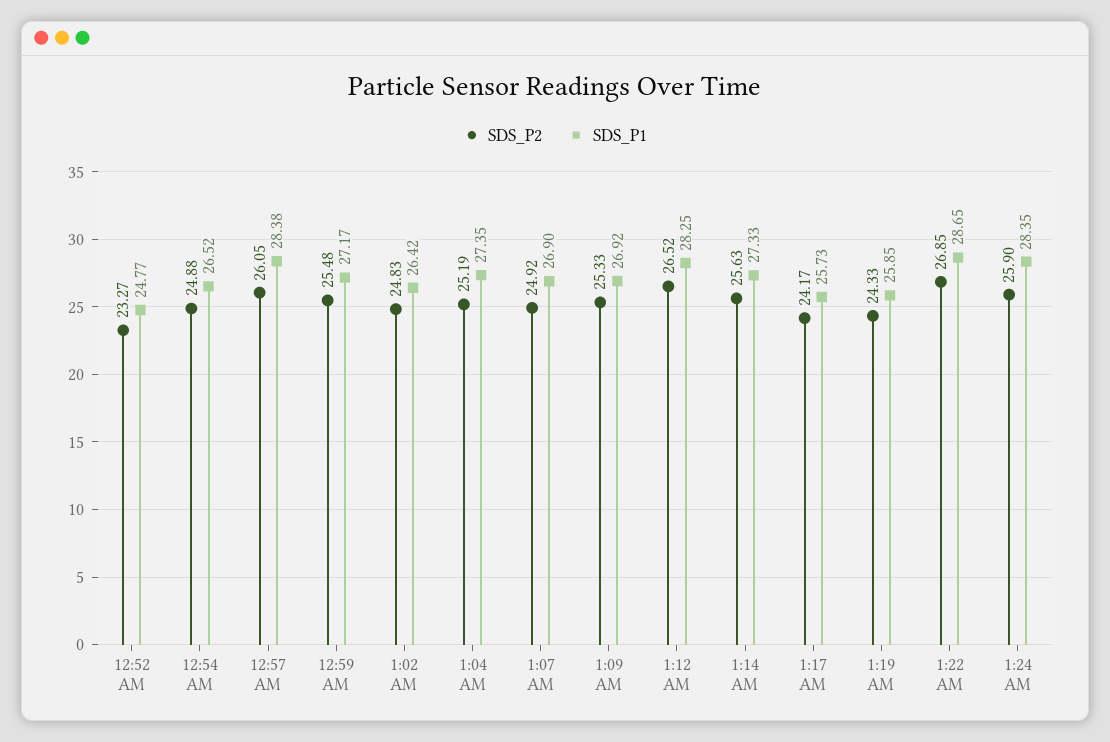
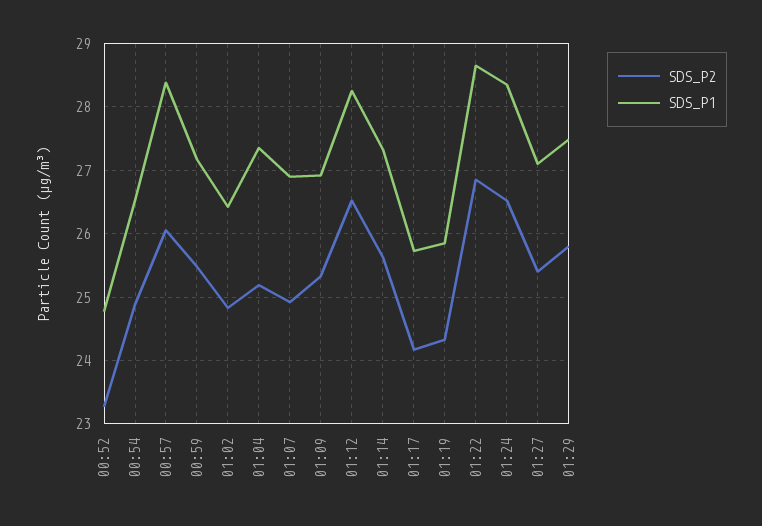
SDS_P2, 1:24 AM: 25.9 -> 26.5
SDS_P2, 01:27: none -> 25.4
SDS_P1, 01:27: none -> 27.1
SDS_P2, 01:29: none -> 25.8
SDS_P1, 01:29: none -> 27.5

